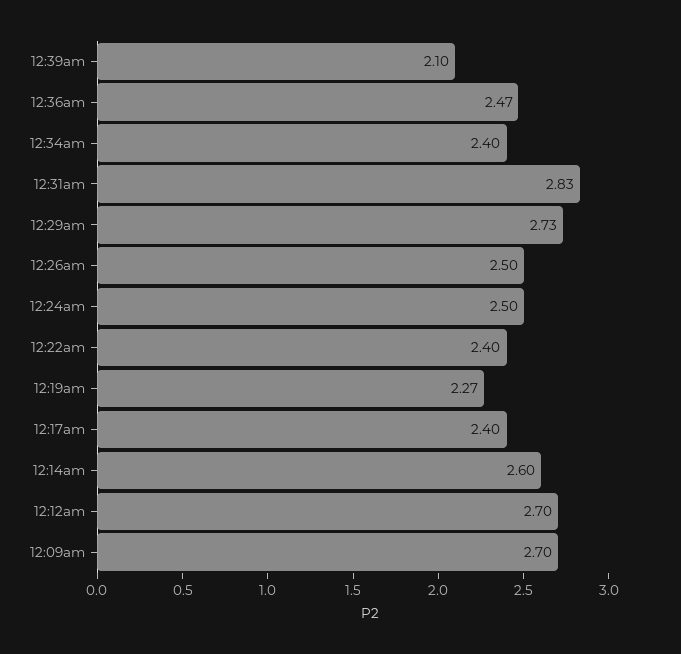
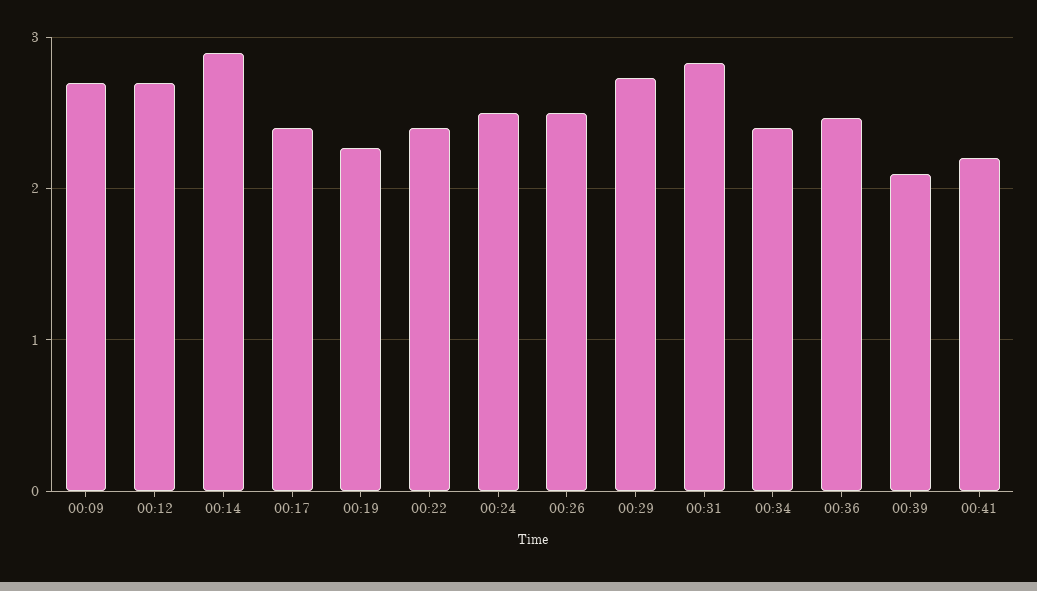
12:14am: 2.6 -> 2.9
00:41: none -> 2.2

